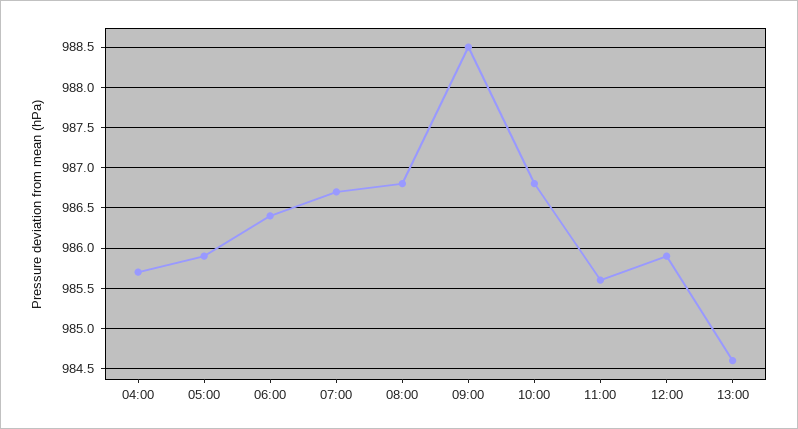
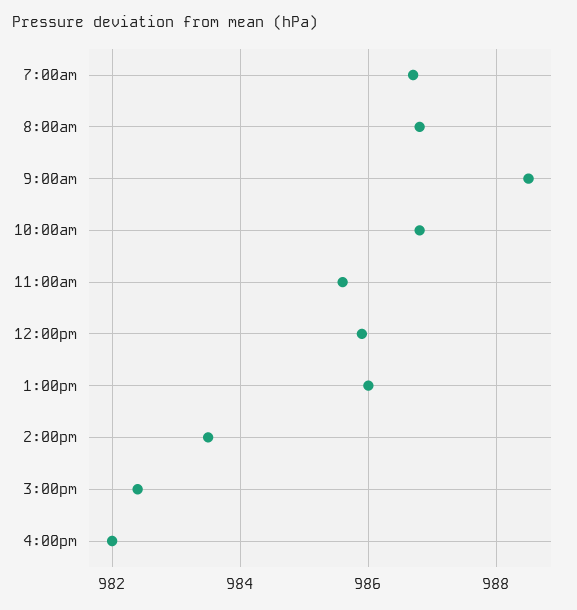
04:00: 985.7 -> none
05:00: 985.9 -> none
06:00: 986.4 -> none
13:00: 984.6 -> 986
2:00pm: none -> 983.5
3:00pm: none -> 982.5
4:00pm: none -> 982

